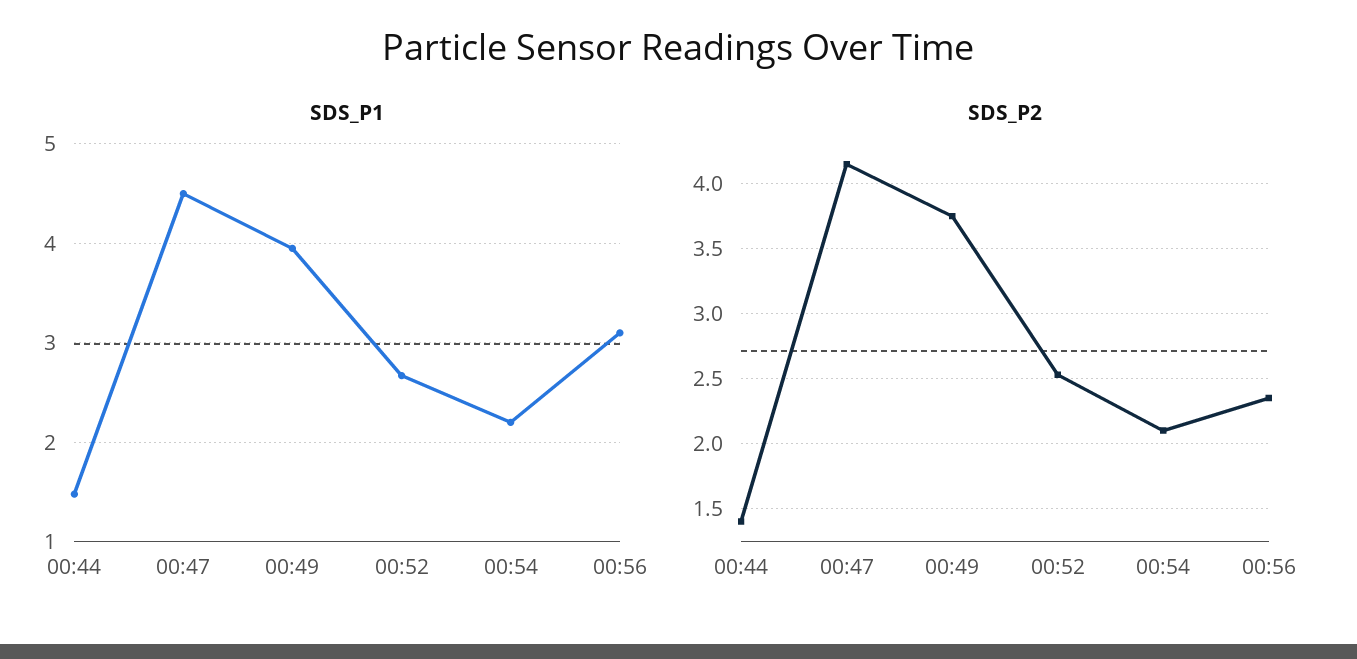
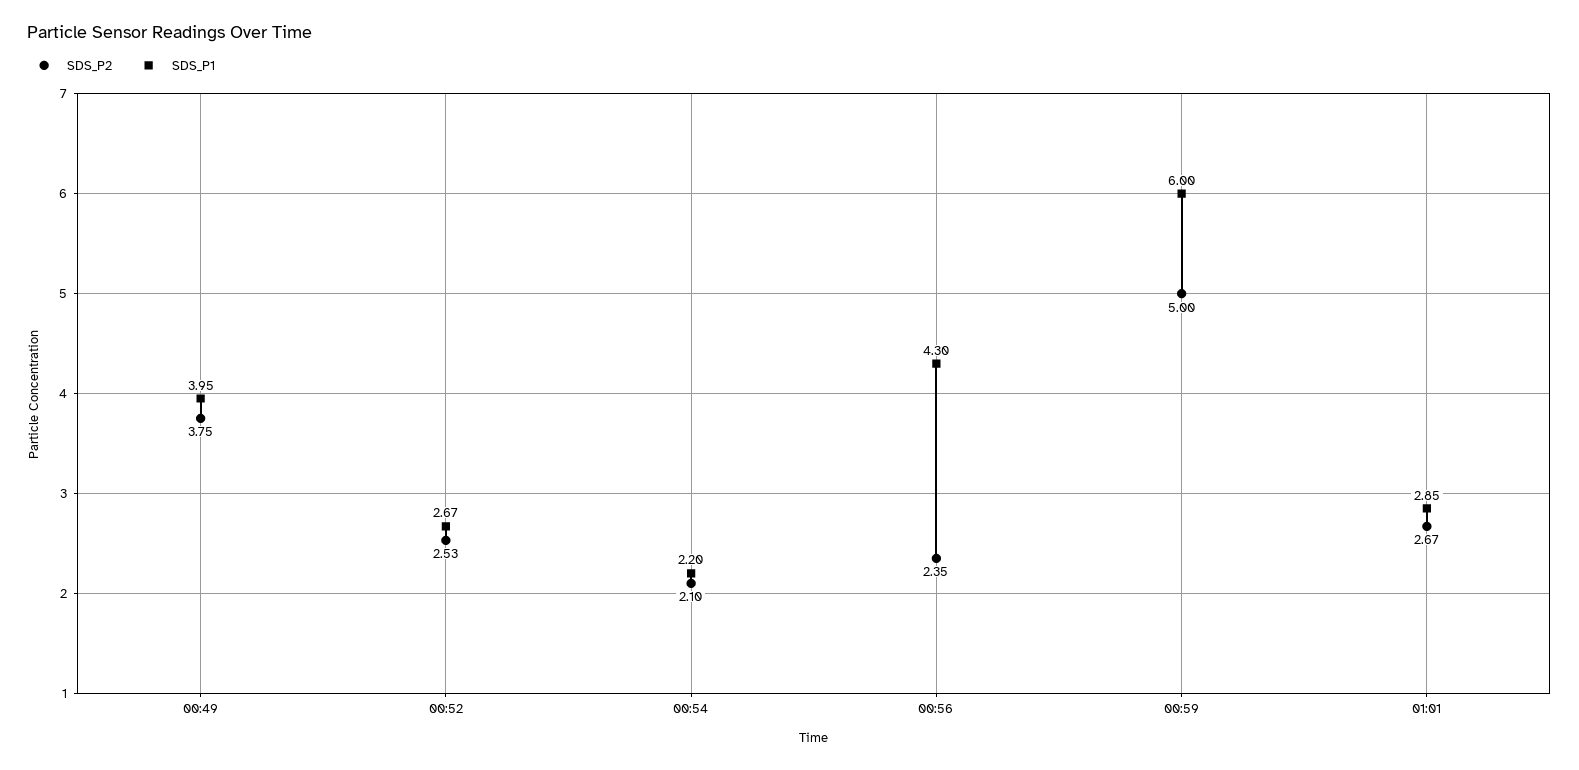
SDS_P1, 00:44: 1.5 -> none
SDS_P1, 00:47: 4.5 -> none
SDS_P1, 00:56: 3.1 -> 4.3
SDS_P2, 00:44: 1.4 -> none
SDS_P2, 00:47: 4.15 -> none
SDS_P2, 00:59: none -> 5
SDS_P1, 00:59: none -> 6
SDS_P2, 01:01: none -> 2.67
SDS_P1, 01:01: none -> 2.85

